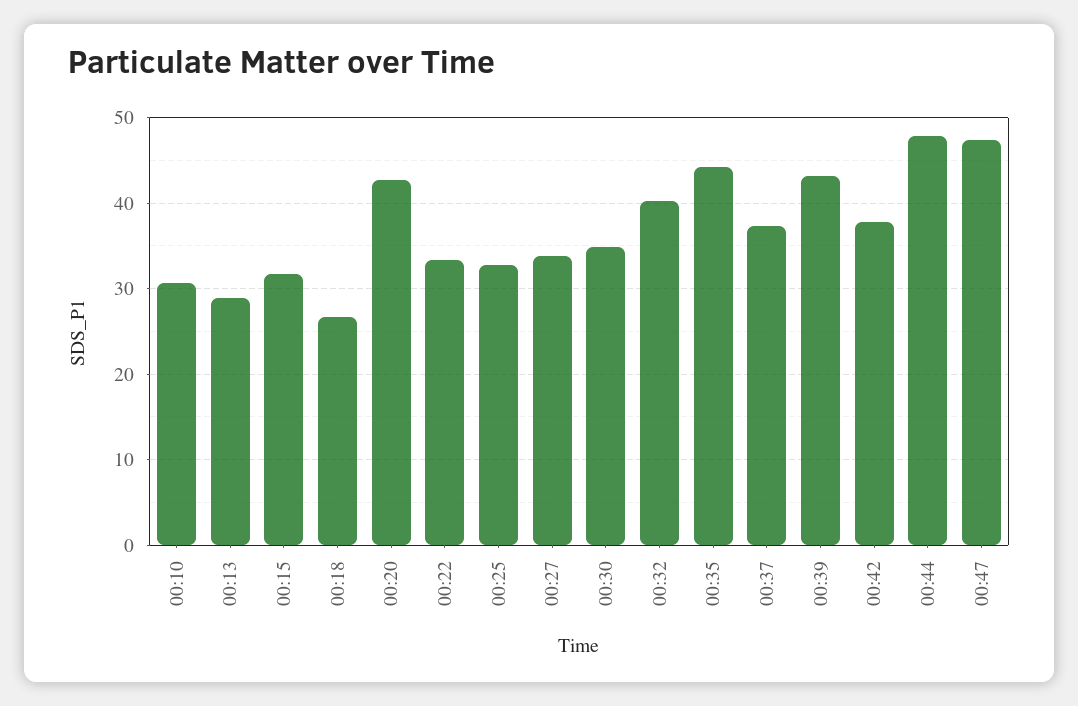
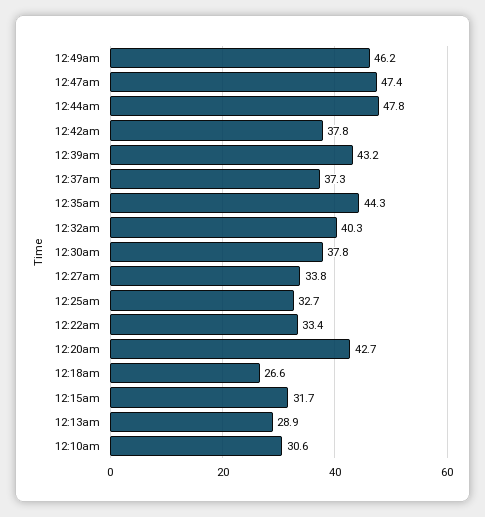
00:30: 35 -> 37.8
12:49am: none -> 46.2

